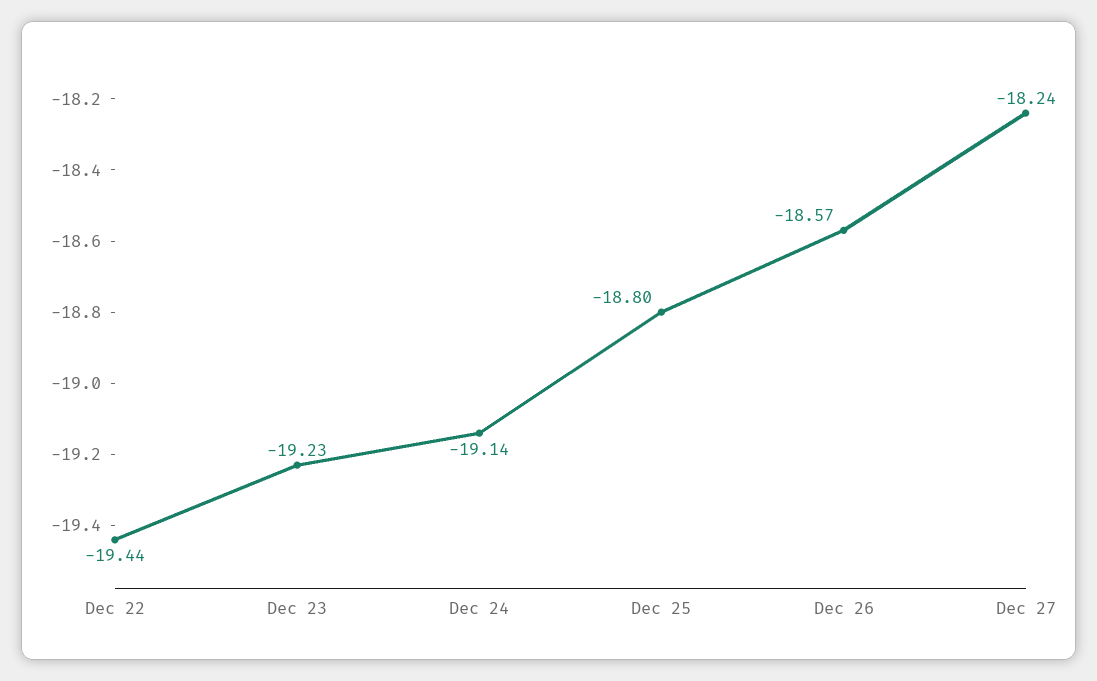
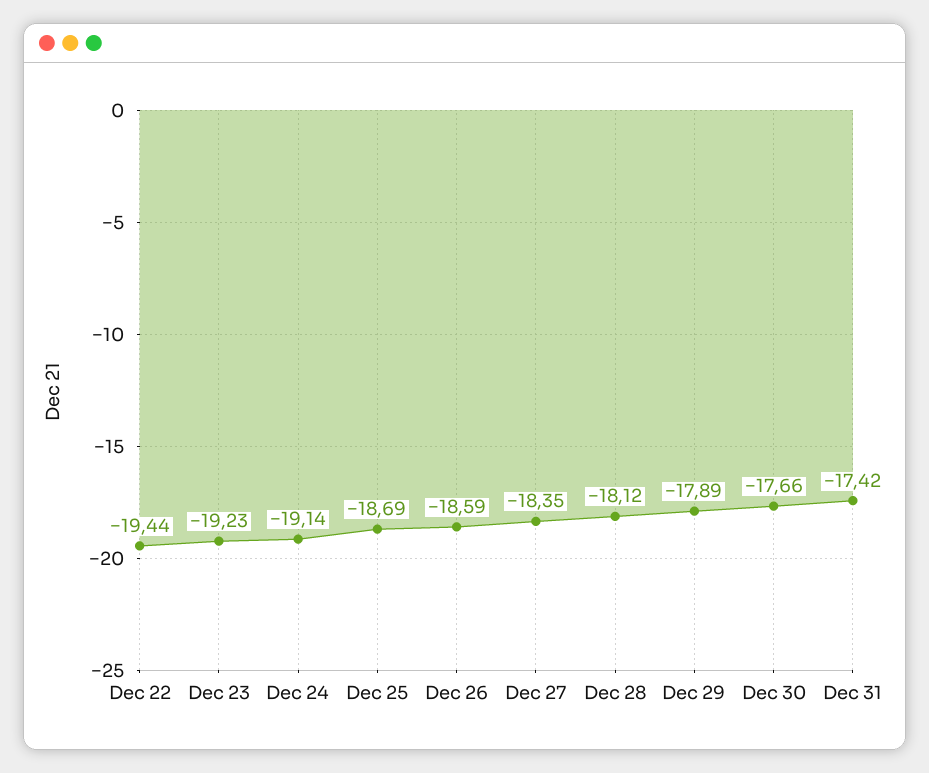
Dec 25: -18.8 -> -18.69
Dec 26: -18.57 -> -18.59
Dec 27: -18.24 -> -18.35
Dec 28: none -> -18.12
Dec 29: none -> -17.89
Dec 30: none -> -17.66
Dec 31: none -> -17.42

